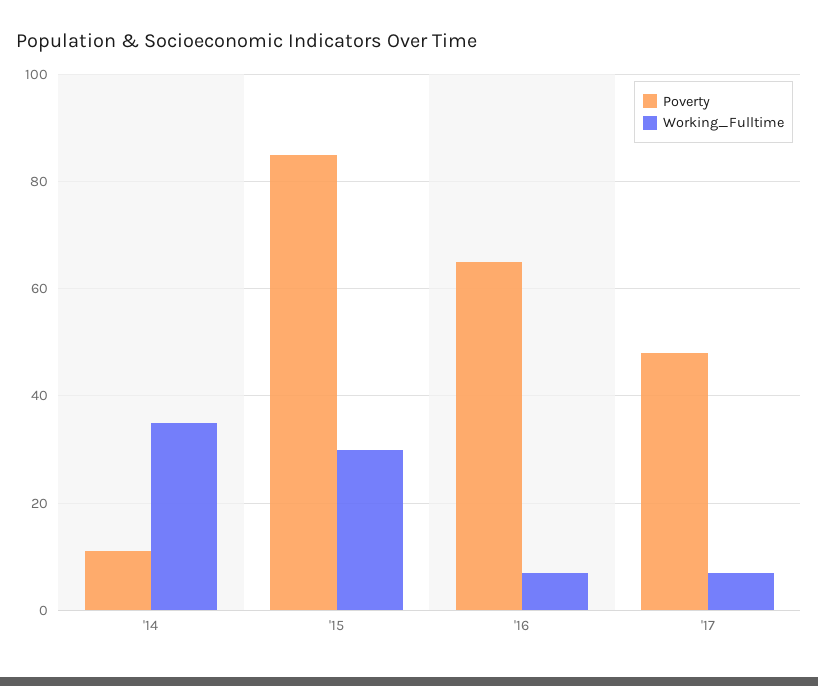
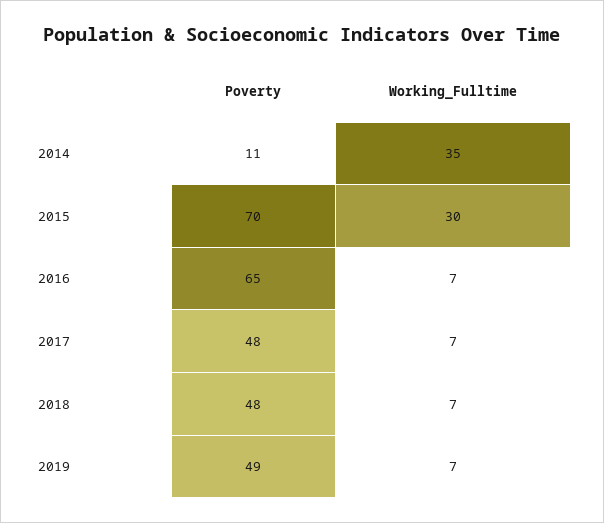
Poverty, '15: 85 -> 70
Poverty, 2018: none -> 48
Working_Fulltime, 2018: none -> 7
Poverty, 2019: none -> 49
Working_Fulltime, 2019: none -> 7

